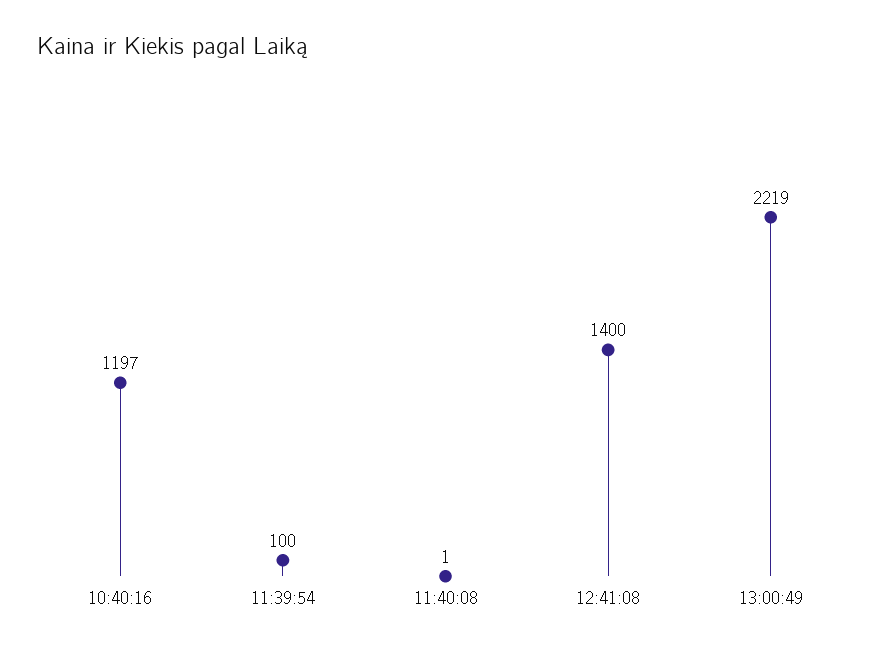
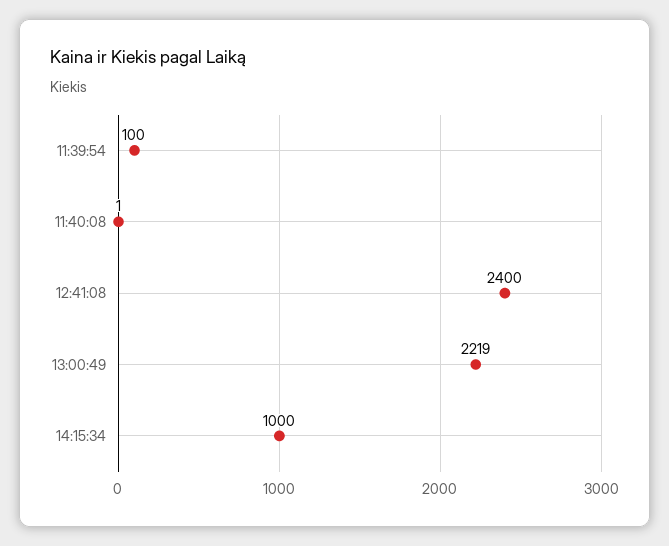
10:40:16: 1197 -> none
12:41:08: 1400 -> 2400
14:15:34: none -> 1000

